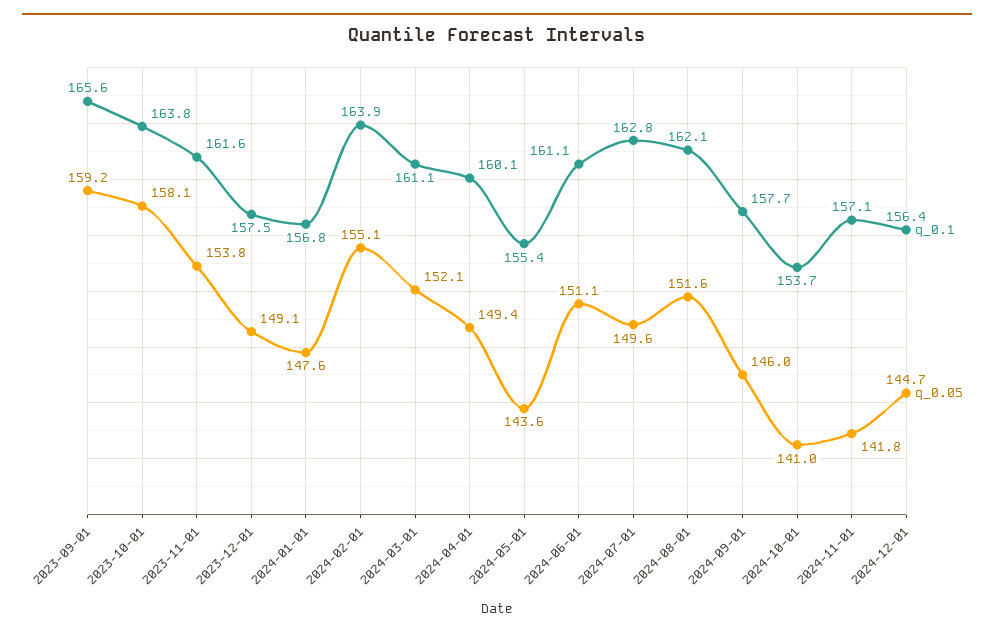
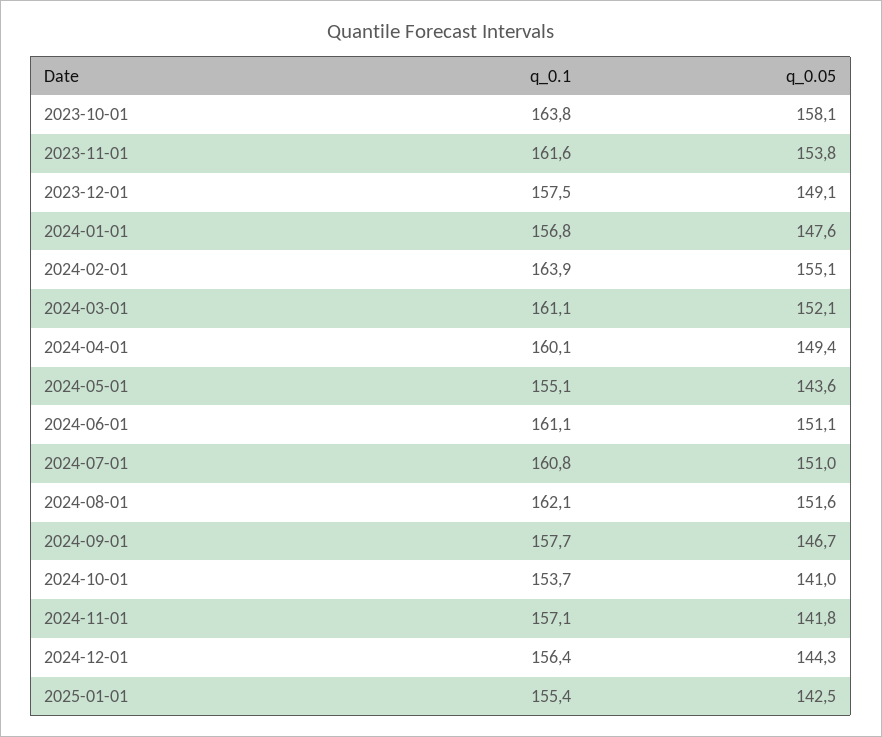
q_0.1, 2023-09-01: 165.6 -> none
q_0.05, 2023-09-01: 159.2 -> none
q_0.1, 2024-05-01: 155.4 -> 155.1
q_0.1, 2024-07-01: 162.8 -> 160.8
q_0.05, 2024-07-01: 149.6 -> 151
q_0.05, 2024-09-01: 146 -> 146.7
q_0.05, 2024-12-01: 144.7 -> 144.3
q_0.1, 2025-01-01: none -> 155.4
q_0.05, 2025-01-01: none -> 142.5

